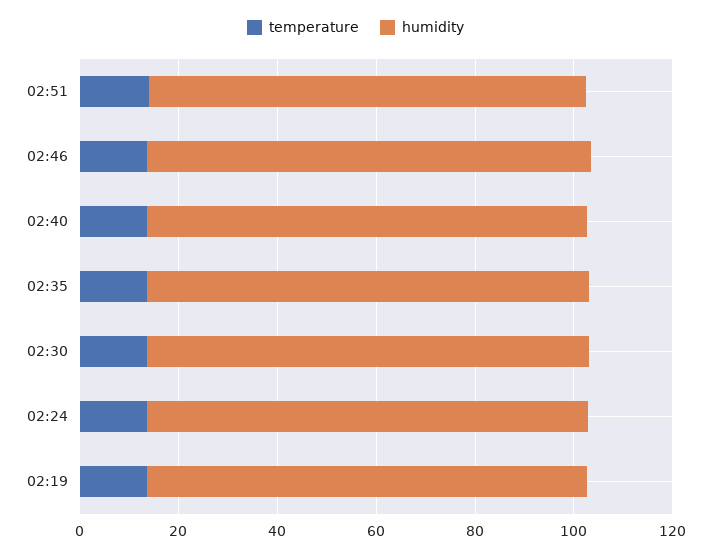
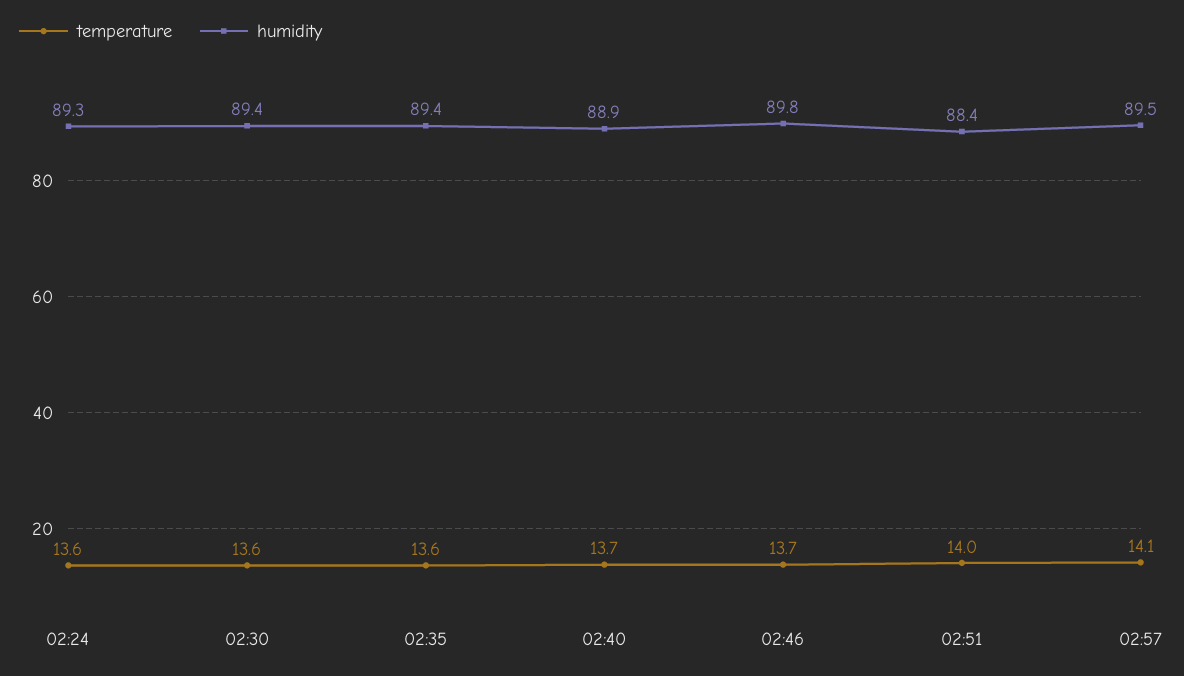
temperature, 02:19: 15 -> none
humidity, 02:19: 90 -> none
temperature, 02:57: none -> 14.1
humidity, 02:57: none -> 89.5

